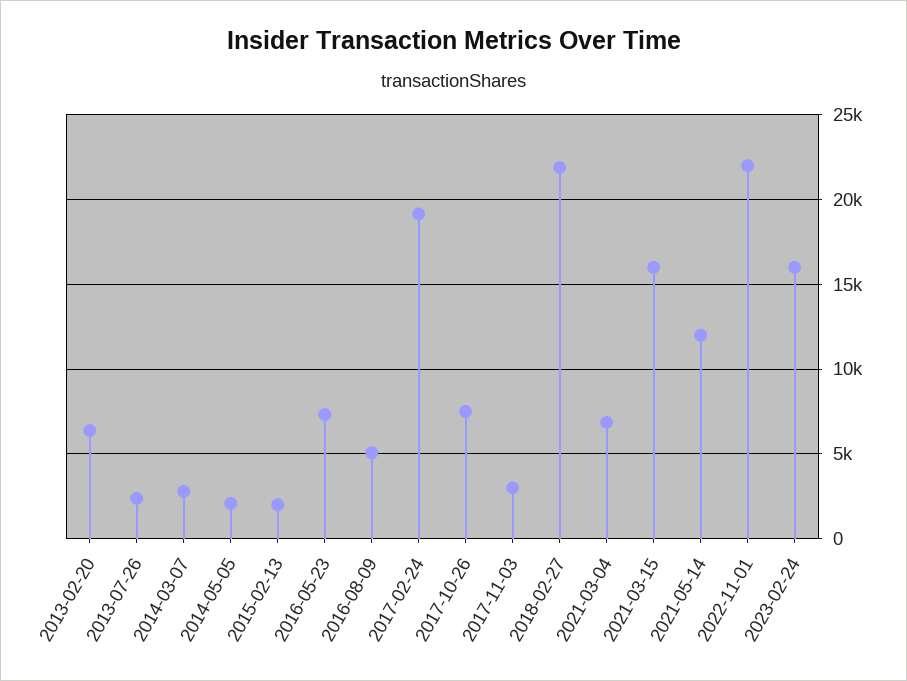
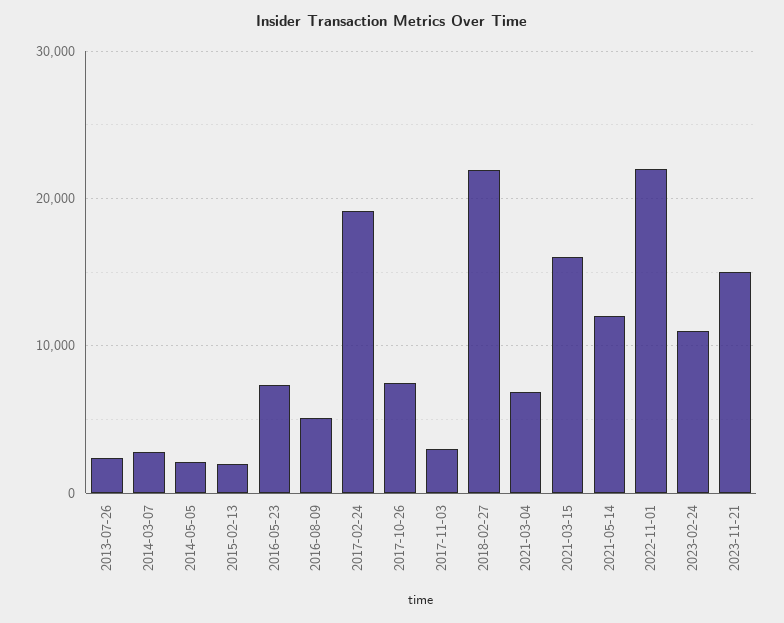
2013-02-20: 6500 -> none
2023-02-24: 16000 -> 11000
2023-11-21: none -> 15000

